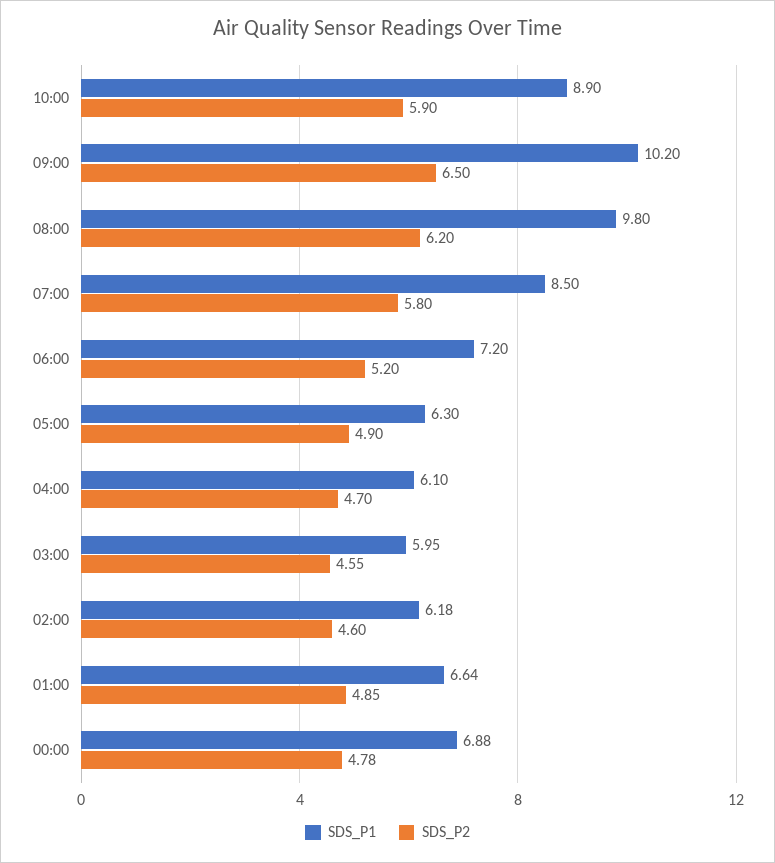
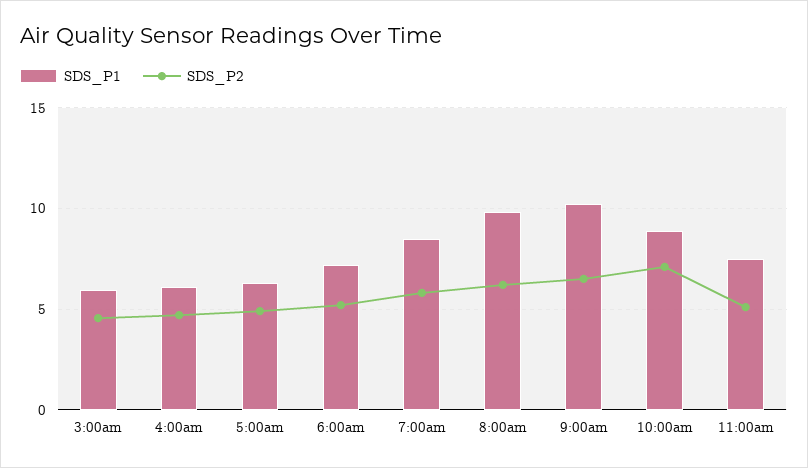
SDS_P2, 10:00: 5.9 -> 7
SDS_P1, 02:00: 6.18 -> none
SDS_P2, 02:00: 4.6 -> none
SDS_P1, 01:00: 6.64 -> none
SDS_P2, 01:00: 4.85 -> none
SDS_P1, 00:00: 6.88 -> none
SDS_P2, 00:00: 4.78 -> none
SDS_P1, 11:00am: none -> 7.5
SDS_P2, 11:00am: none -> 5

